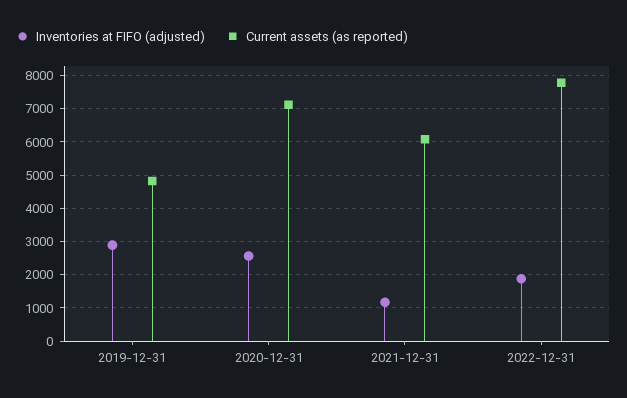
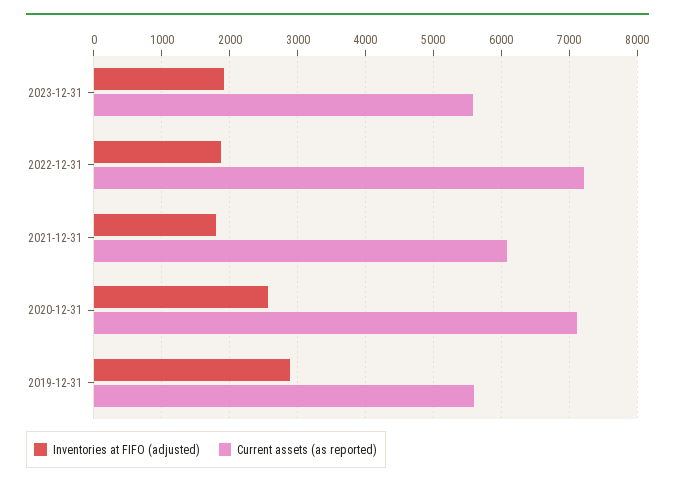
Current assets (as reported), 2019-12-31: 4800 -> 5600
Inventories at FIFO (adjusted), 2021-12-31: 1200 -> 1800
Current assets (as reported), 2022-12-31: 7800 -> 7200
Inventories at FIFO (adjusted), 2023-12-31: none -> 1900
Current assets (as reported), 2023-12-31: none -> 5600

